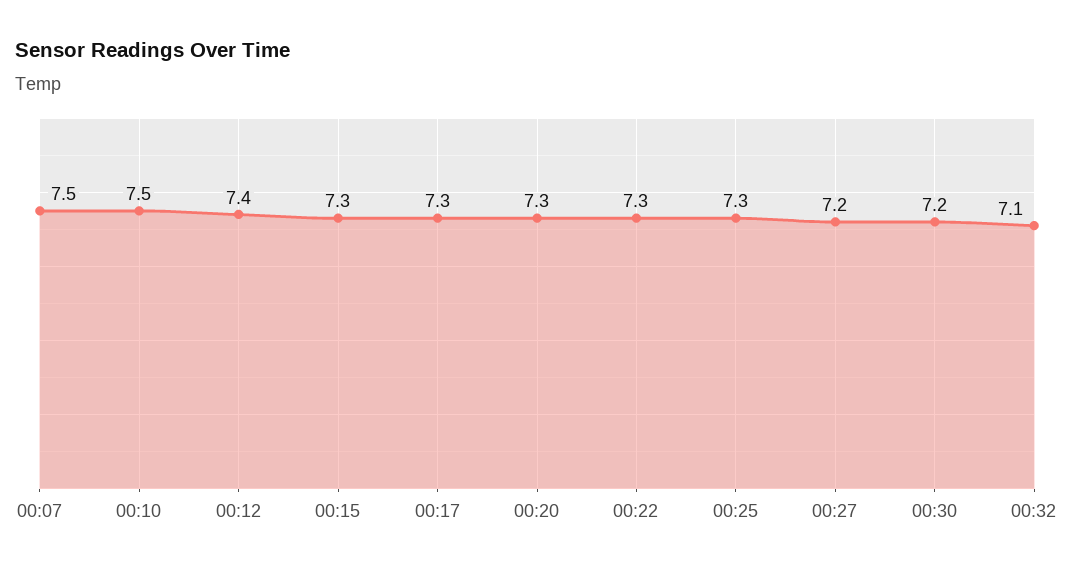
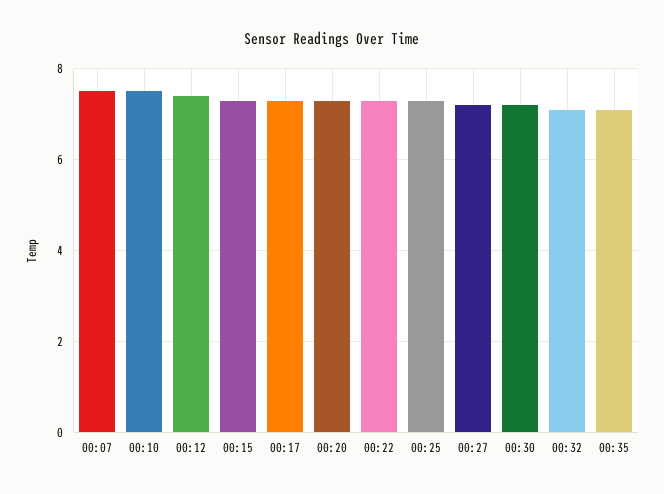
00:35: none -> 7

